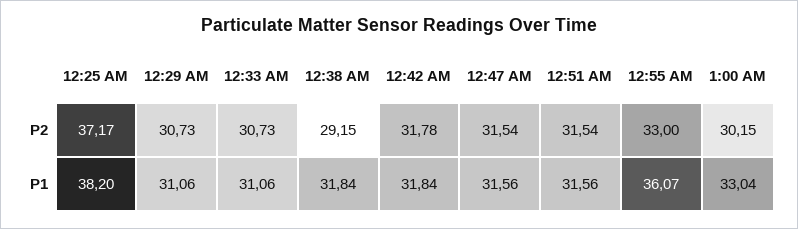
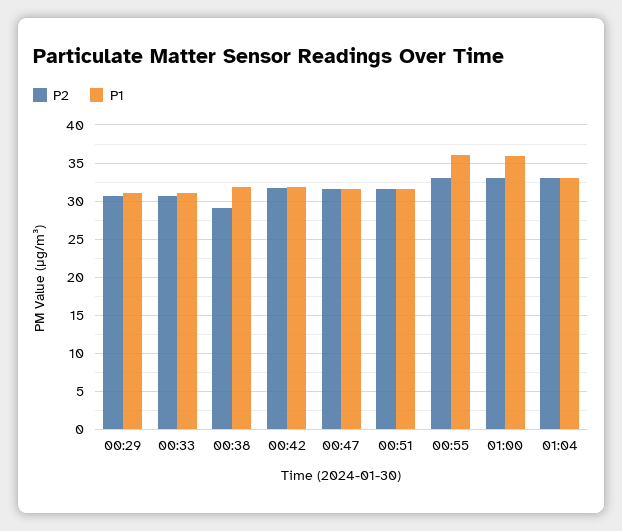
P2, 12:25 AM: 37.17 -> none
P2, 1:00 AM: 30.15 -> 33
P1, 12:25 AM: 38.2 -> none
P1, 1:00 AM: 33.04 -> 36
P2, 01:04: none -> 33
P1, 01:04: none -> 33

